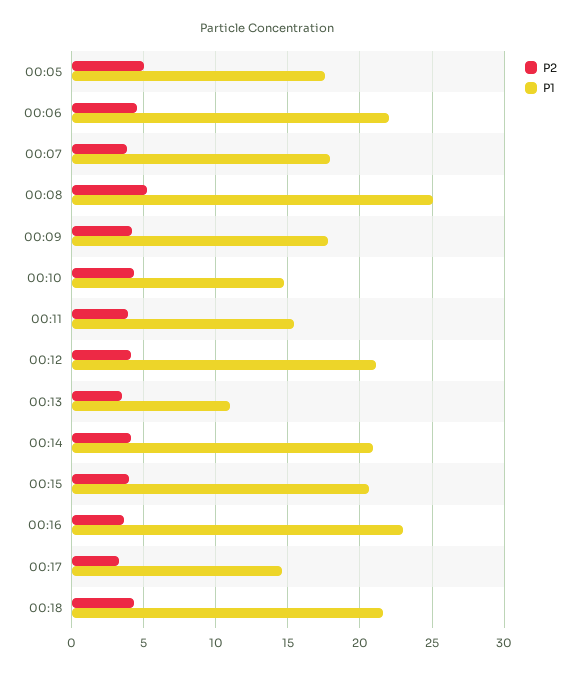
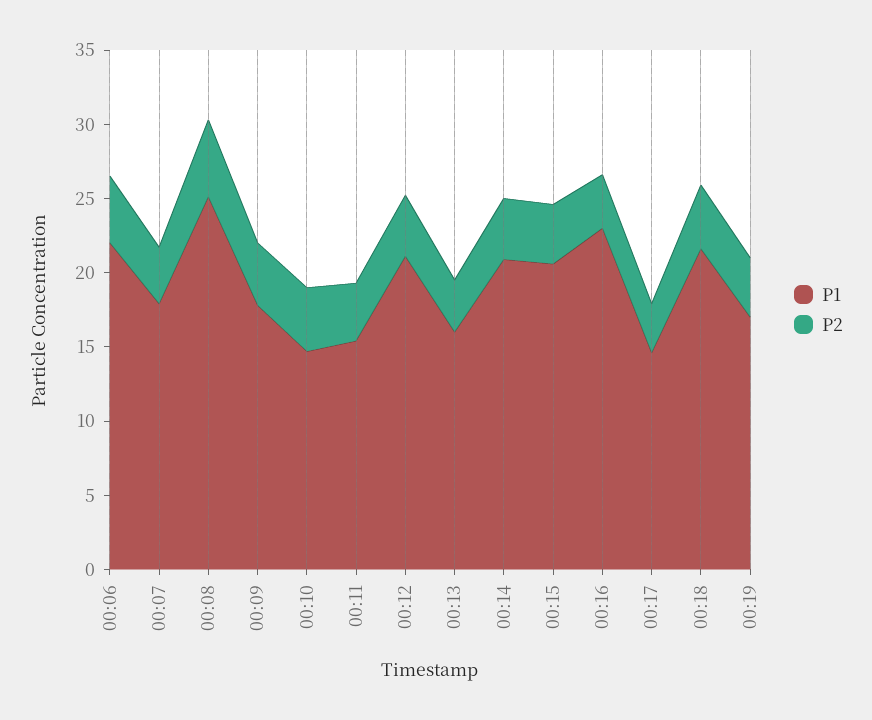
P2, 00:05: 5 -> none
P1, 00:05: 17.5 -> none
P1, 00:13: 11 -> 16
P1, 00:19: none -> 17
P2, 00:19: none -> 4

